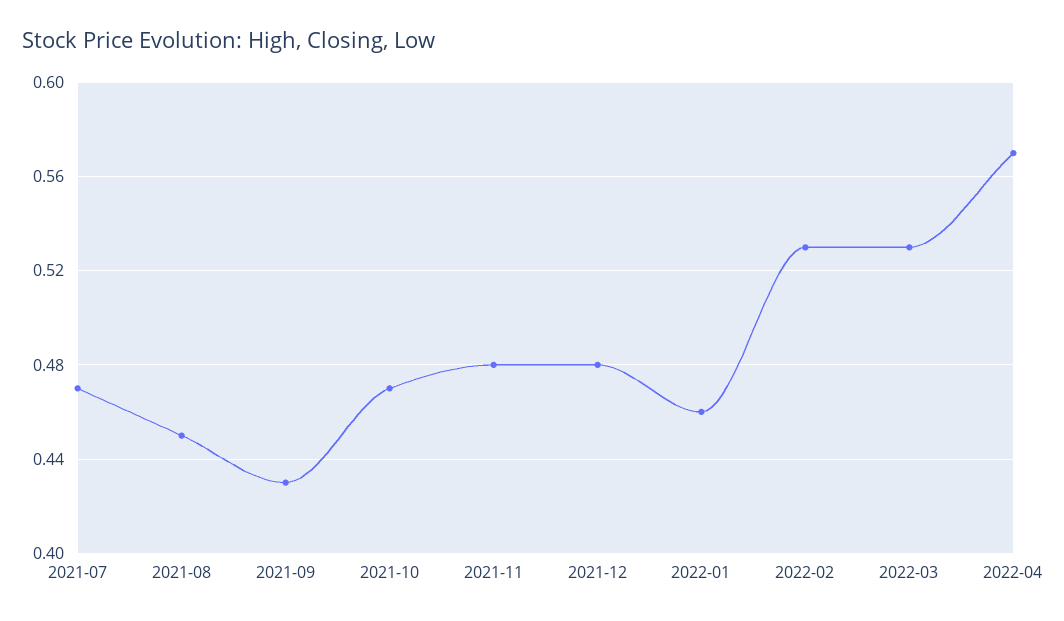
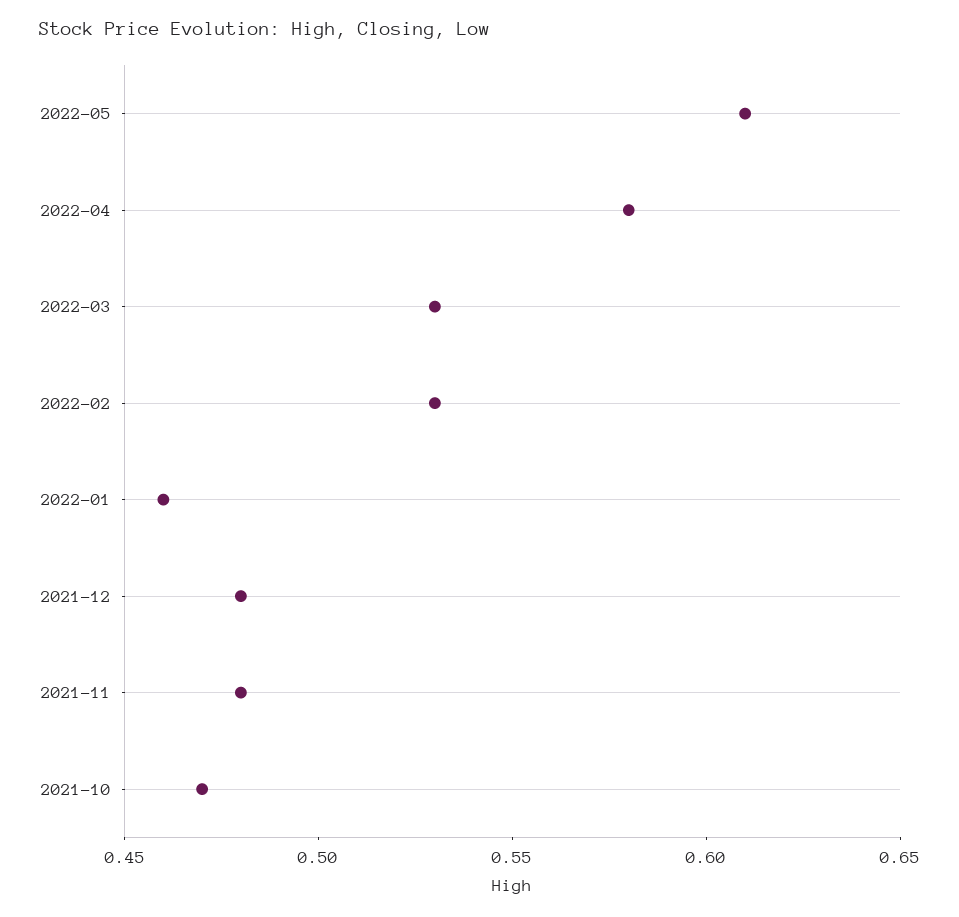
2021-07: 0.47 -> none
2021-08: 0.45 -> none
2021-09: 0.43 -> none
2022-04: 0.57 -> 0.58
2022-05: none -> 0.61

